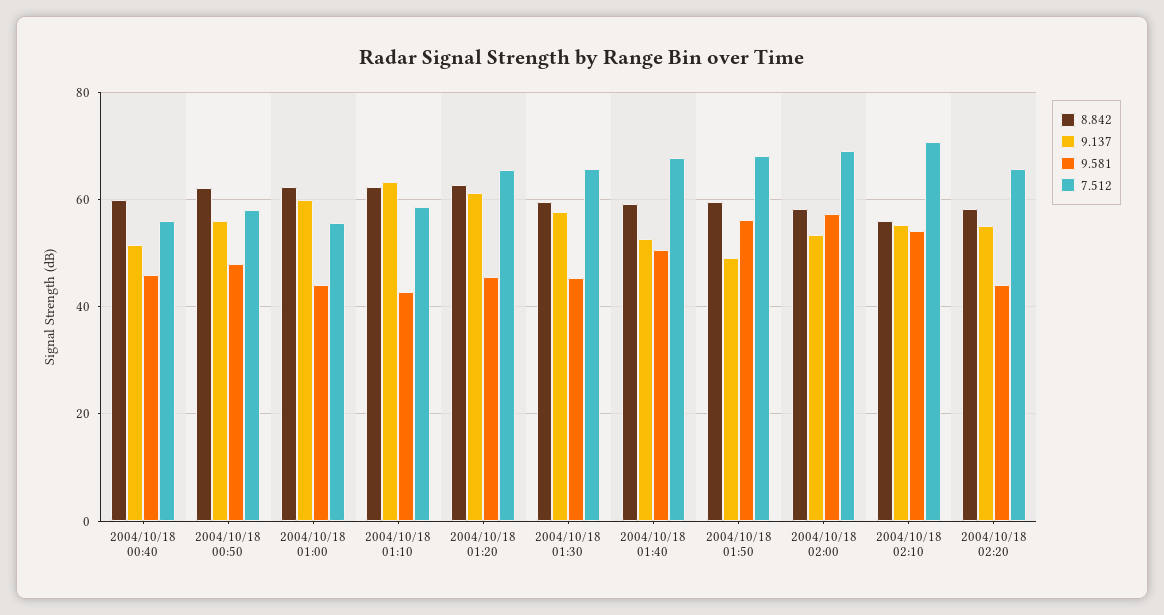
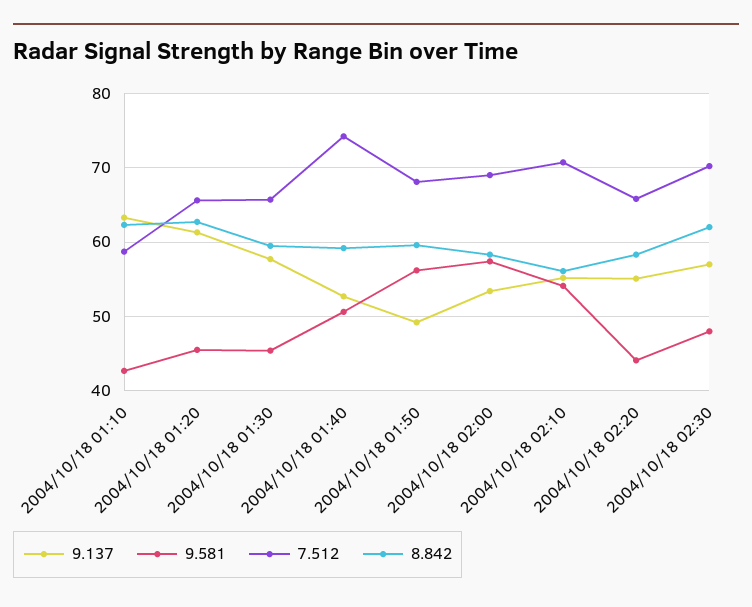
8.842, 2004/10/18 00:40: 60 -> none
9.137, 2004/10/18 00:40: 52 -> none
9.581, 2004/10/18 00:40: 46 -> none
7.512, 2004/10/18 00:40: 56 -> none
8.842, 2004/10/18 00:50: 62 -> none
9.137, 2004/10/18 00:50: 56 -> none
9.581, 2004/10/18 00:50: 48 -> none
7.512, 2004/10/18 00:50: 58 -> none
8.842, 2004/10/18 01:00: 62 -> none
9.137, 2004/10/18 01:00: 60 -> none
9.581, 2004/10/18 01:00: 44 -> none
7.512, 2004/10/18 01:00: 56 -> none
7.512, 2004/10/18 01:40: 68 -> 74
9.137, 2004/10/18 02:30: none -> 57
9.581, 2004/10/18 02:30: none -> 48
7.512, 2004/10/18 02:30: none -> 70
8.842, 2004/10/18 02:30: none -> 62

